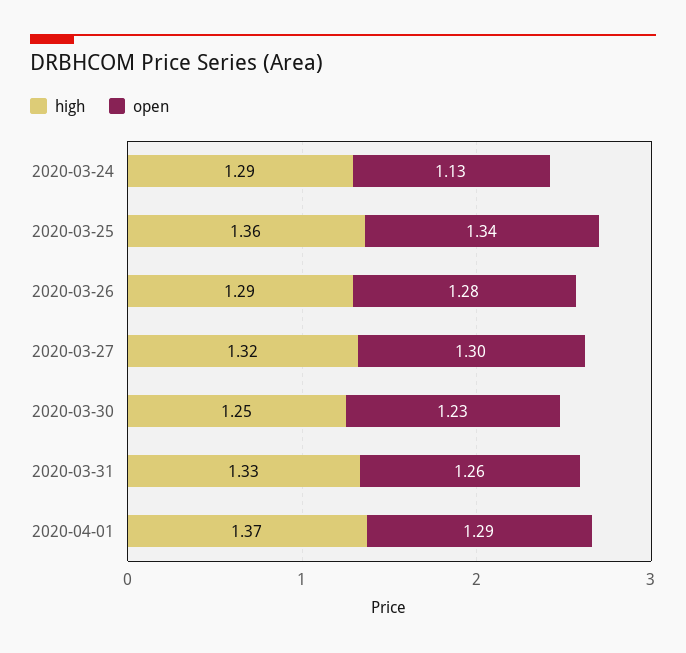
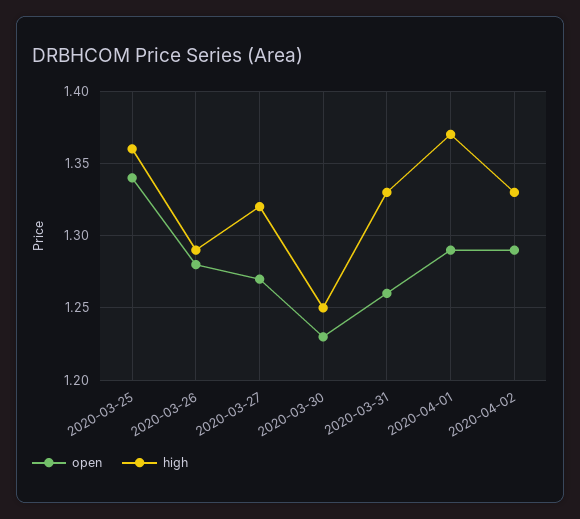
high, 2020-03-24: 1.29 -> none
open, 2020-03-24: 1.13 -> none
open, 2020-03-27: 1.3 -> 1.27
open, 2020-04-02: none -> 1.29
high, 2020-04-02: none -> 1.33

